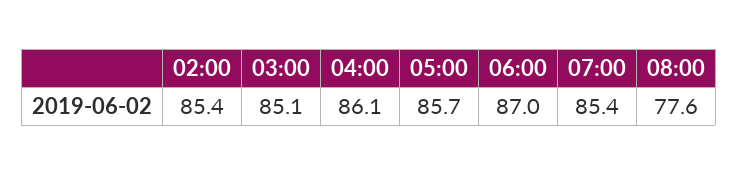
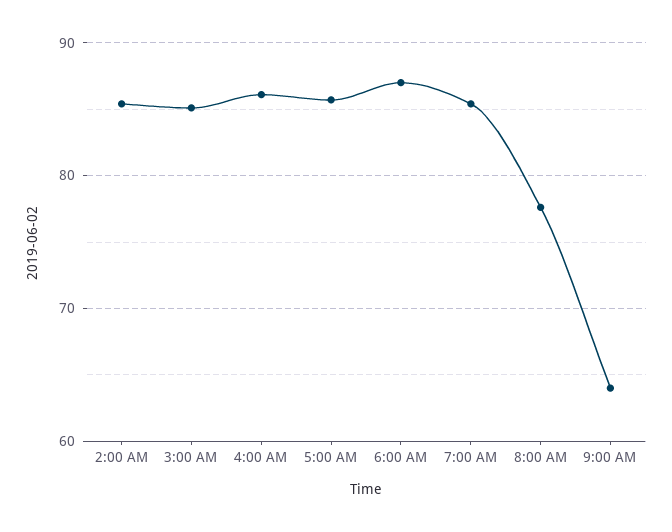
9:00 AM: none -> 64

